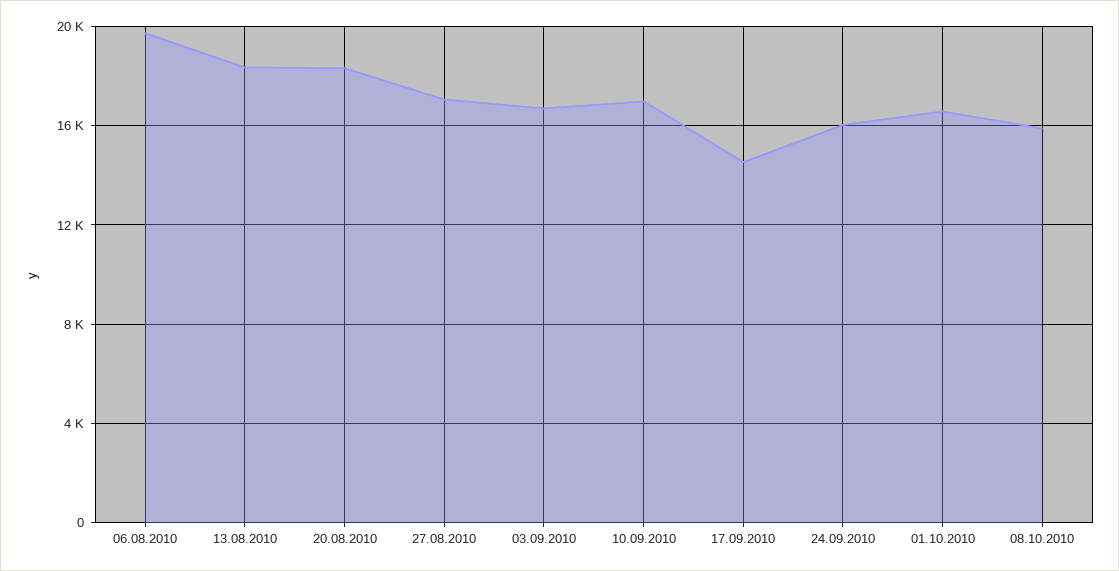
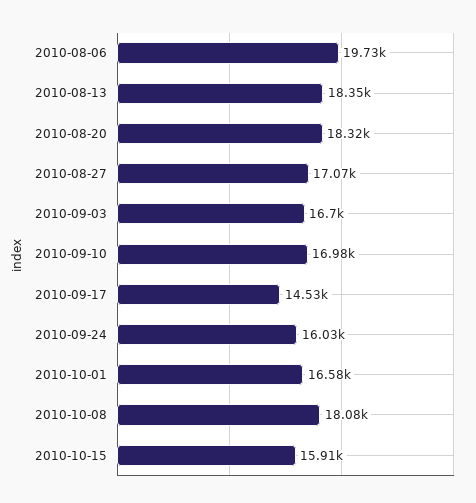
08.10.2010: 16000 -> 18080
2010-10-15: none -> 15910

